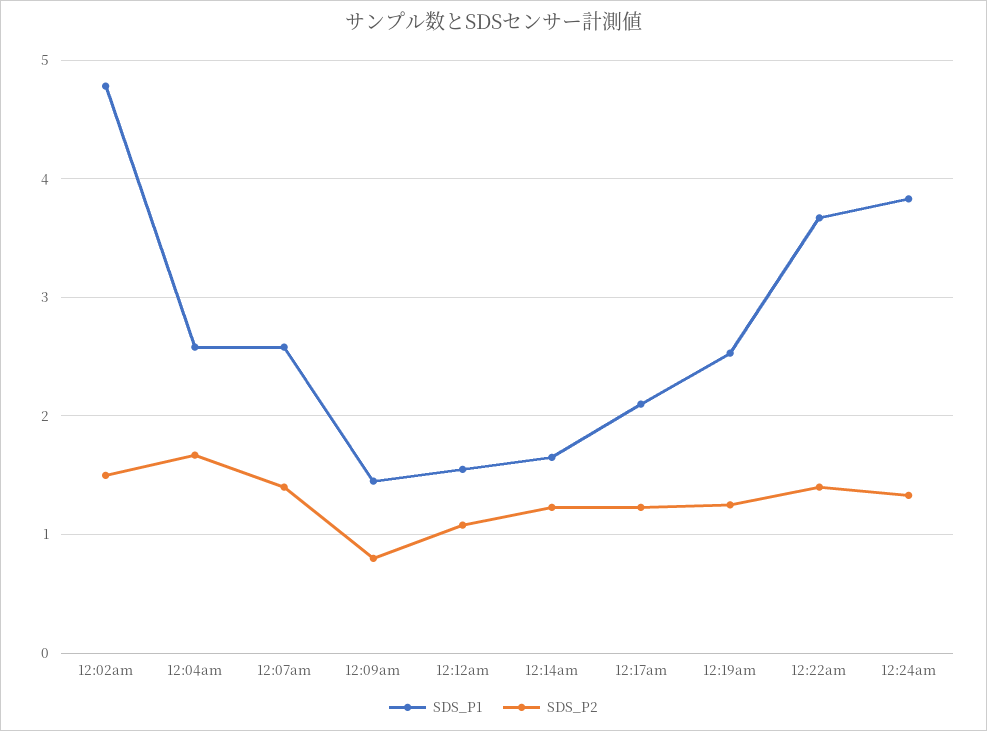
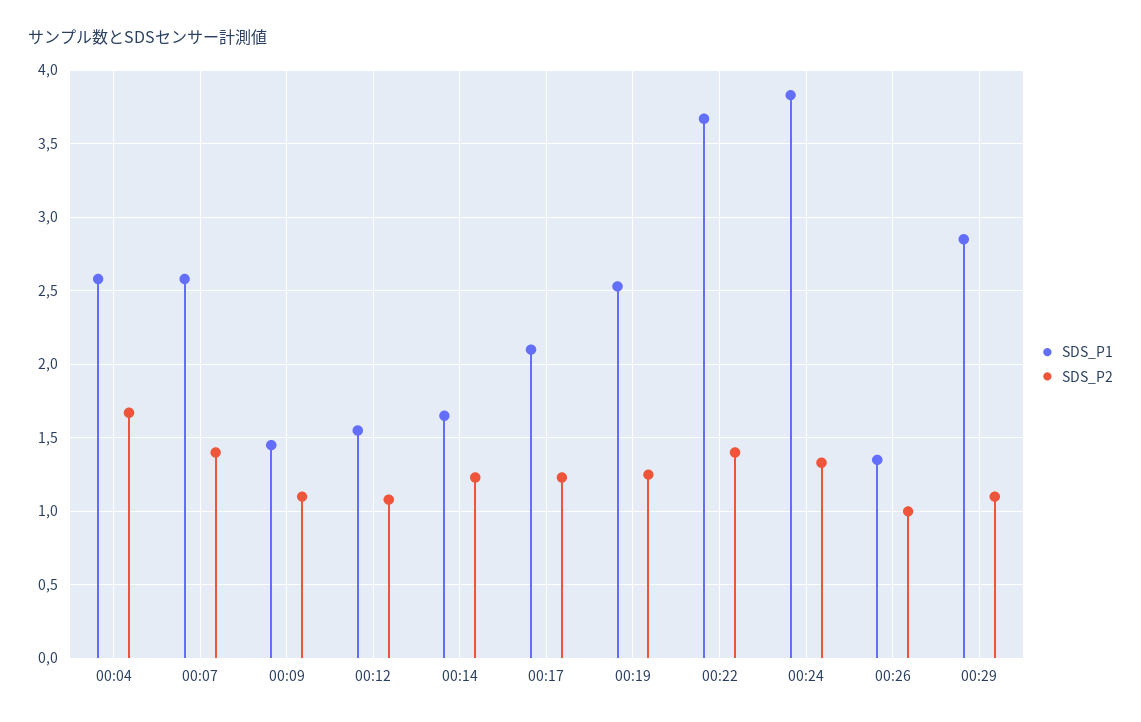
SDS_P1, 12:02am: 4.8 -> none
SDS_P2, 12:02am: 1.5 -> none
SDS_P2, 12:09am: 0.8 -> 1.1
SDS_P1, 00:26: none -> 1.35
SDS_P2, 00:26: none -> 1
SDS_P1, 00:29: none -> 2.85
SDS_P2, 00:29: none -> 1.1

